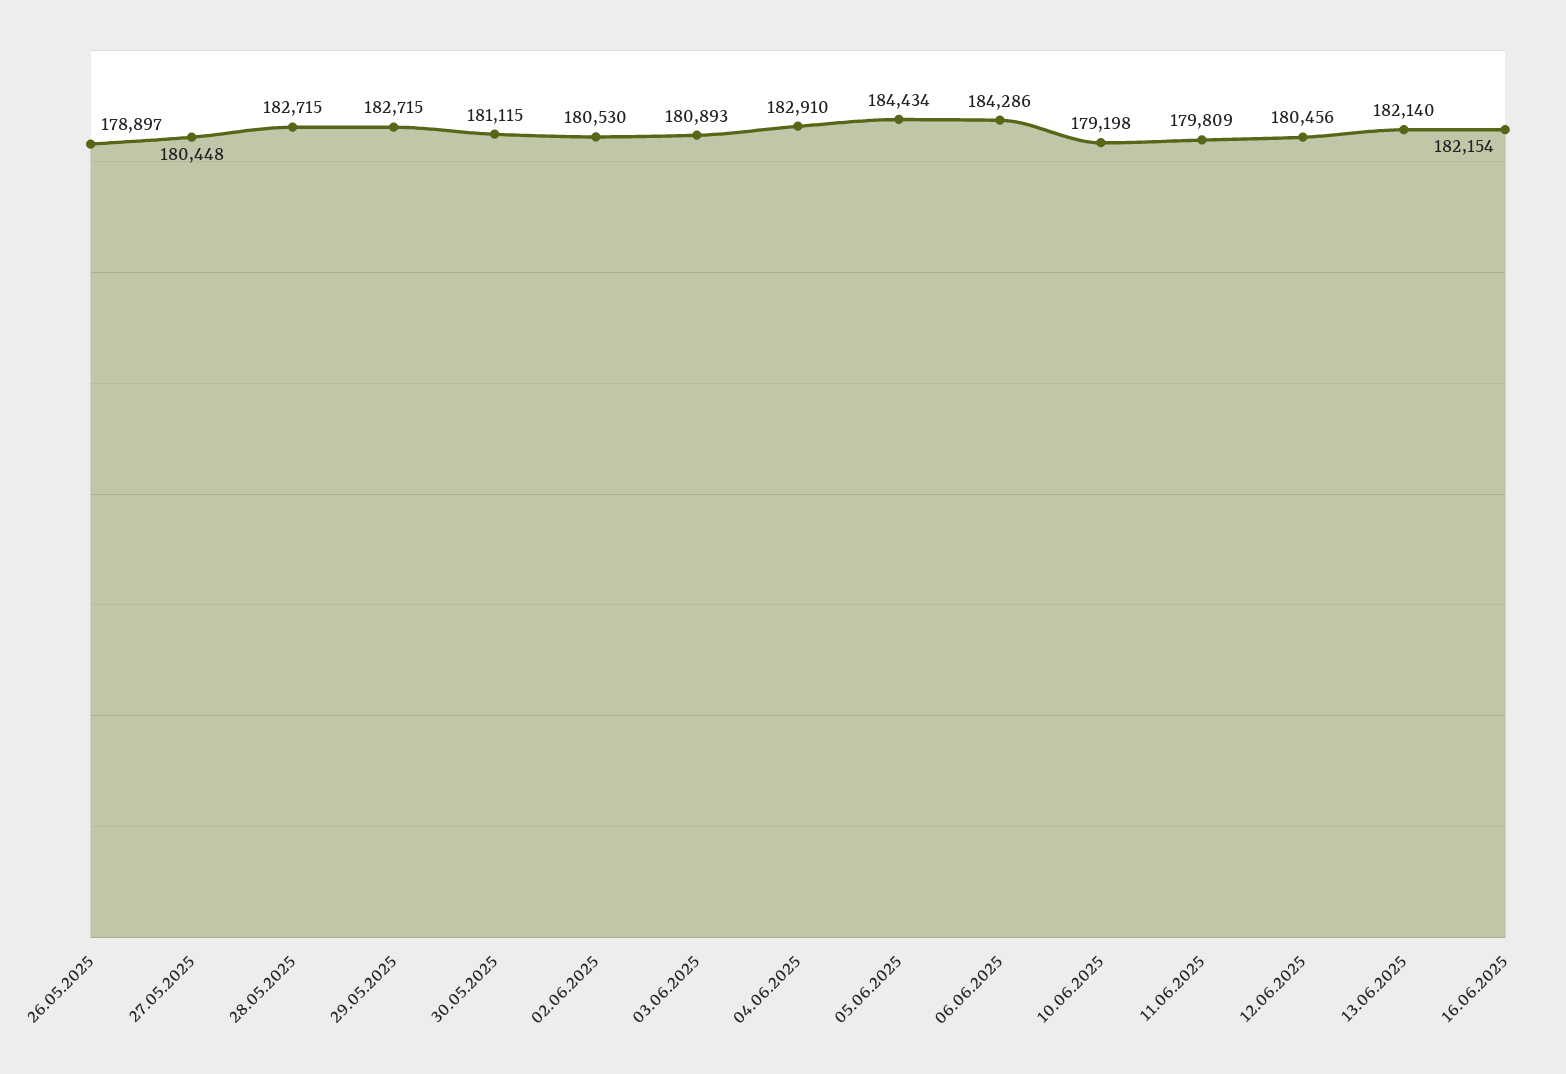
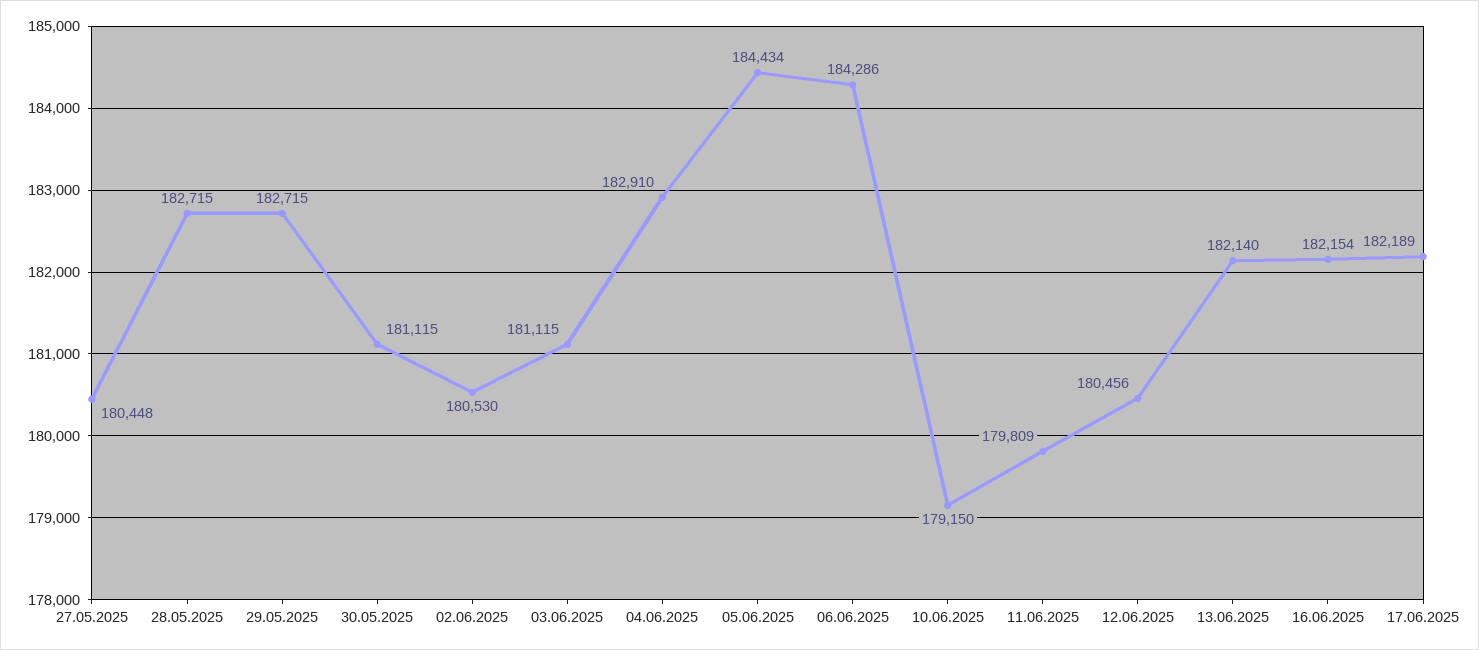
26.05.2025: 178897 -> none
03.06.2025: 180893 -> 181115
10.06.2025: 179198 -> 179150
17.06.2025: none -> 182189

